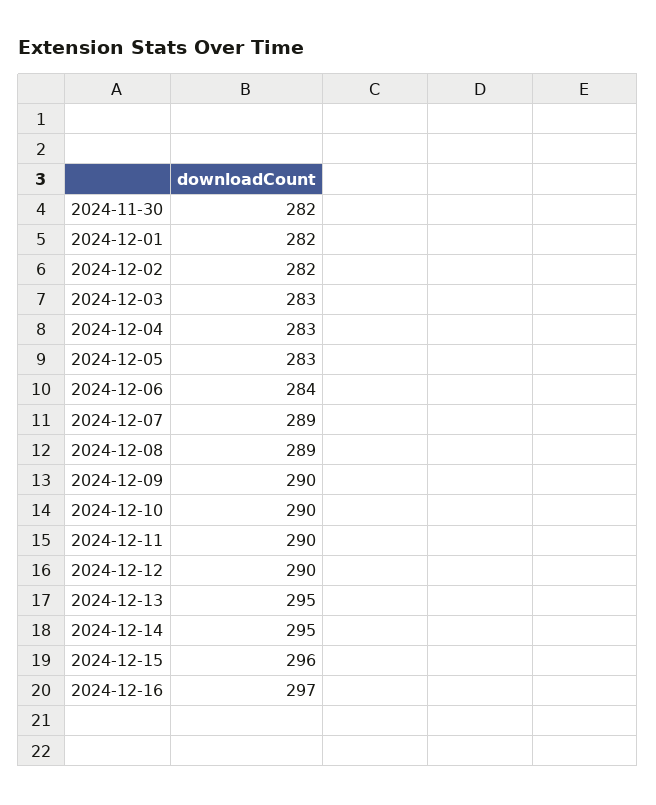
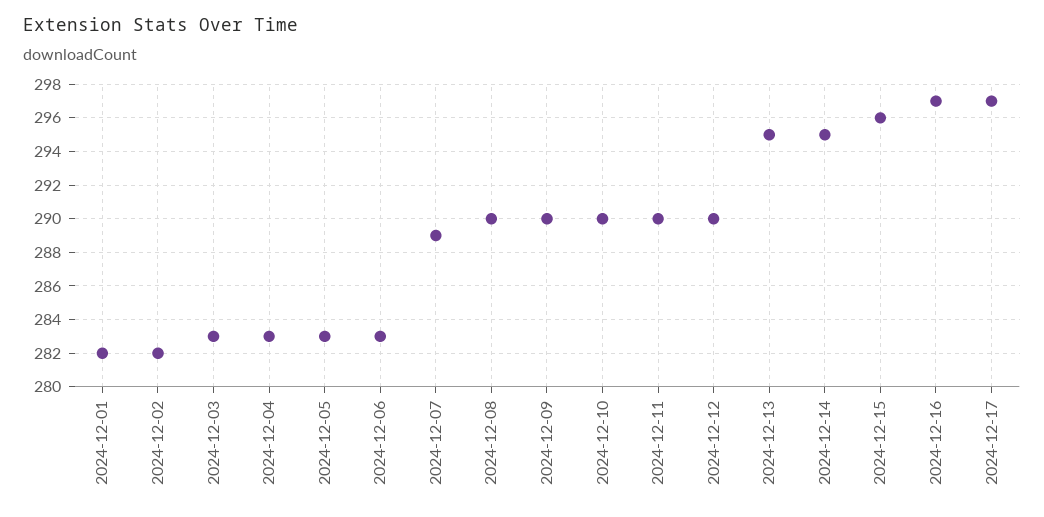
2024-11-30: 282 -> none
2024-12-06: 284 -> 283
2024-12-08: 289 -> 290
2024-12-17: none -> 297

